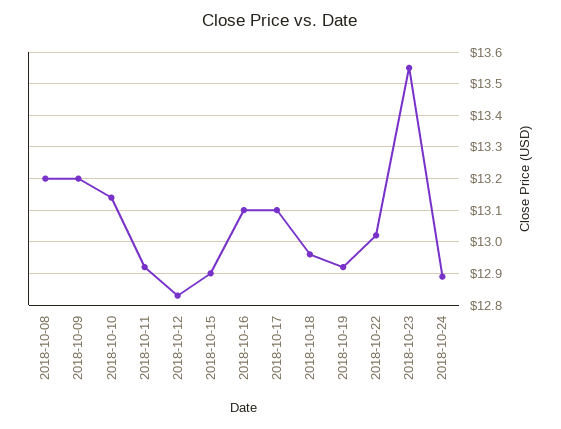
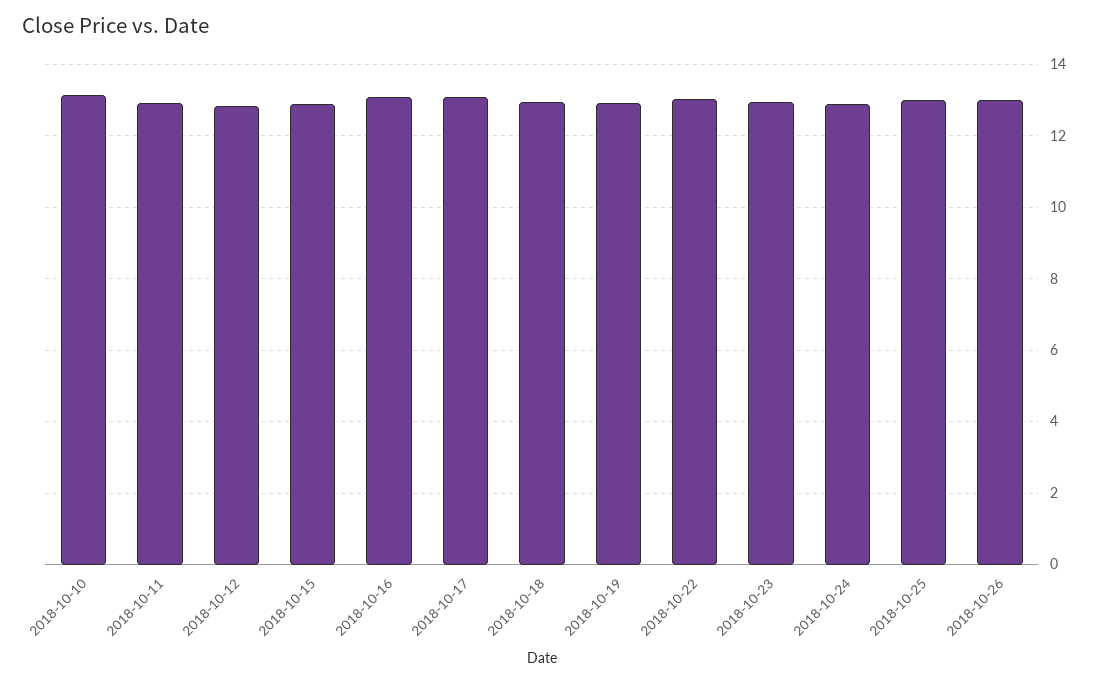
2018-10-08: 13.2 -> none
2018-10-09: 13.2 -> none
2018-10-23: 13.55 -> 13
2018-10-25: none -> 13
2018-10-26: none -> 13

